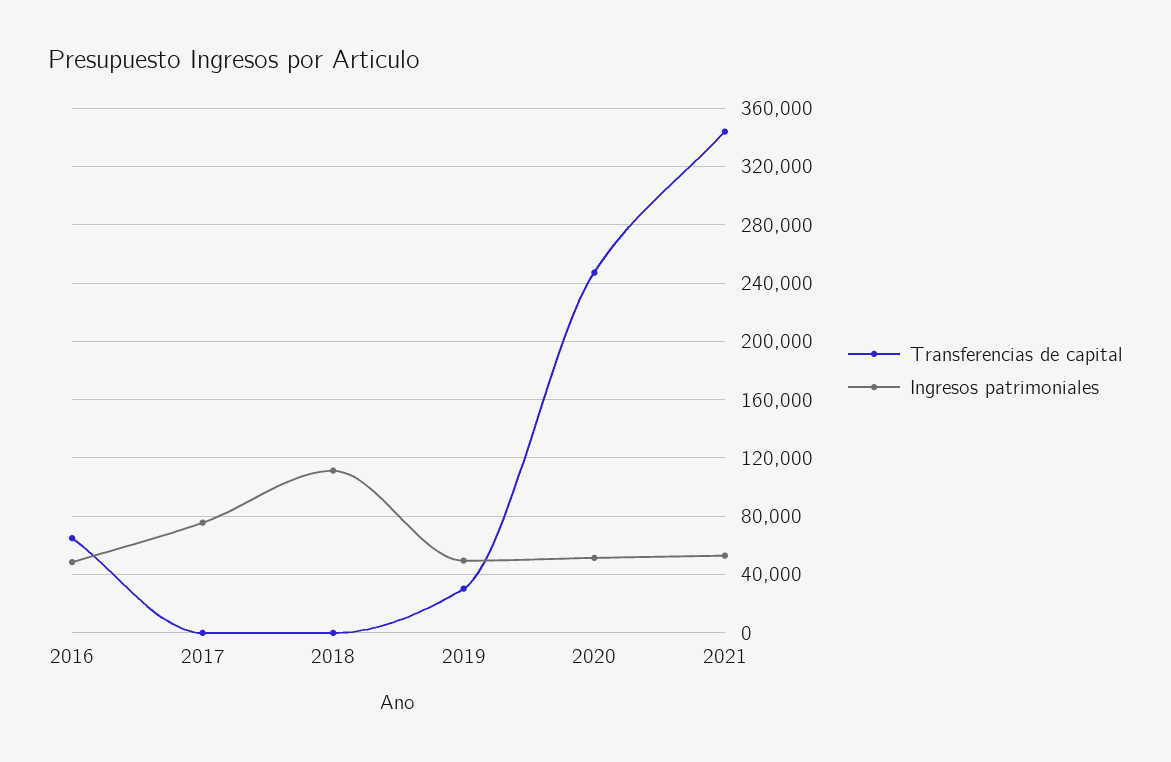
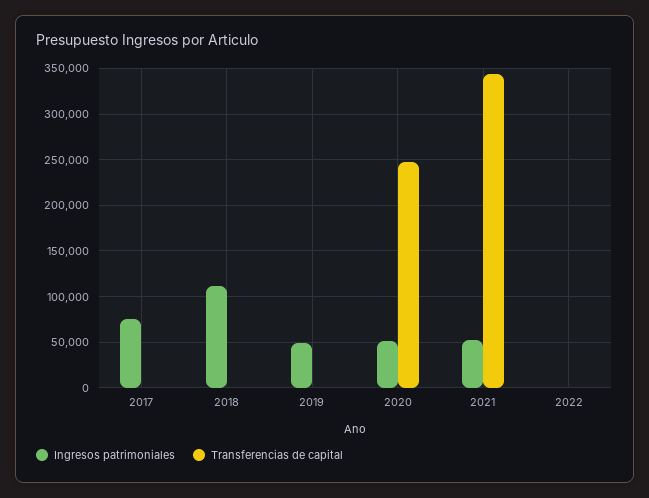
Transferencias de capital, 2016: 65000 -> none
Ingresos patrimoniales, 2016: 50000 -> none
Transferencias de capital, 2019: 30000 -> 0
Ingresos patrimoniales, 2022: none -> 0
Transferencias de capital, 2022: none -> 0

